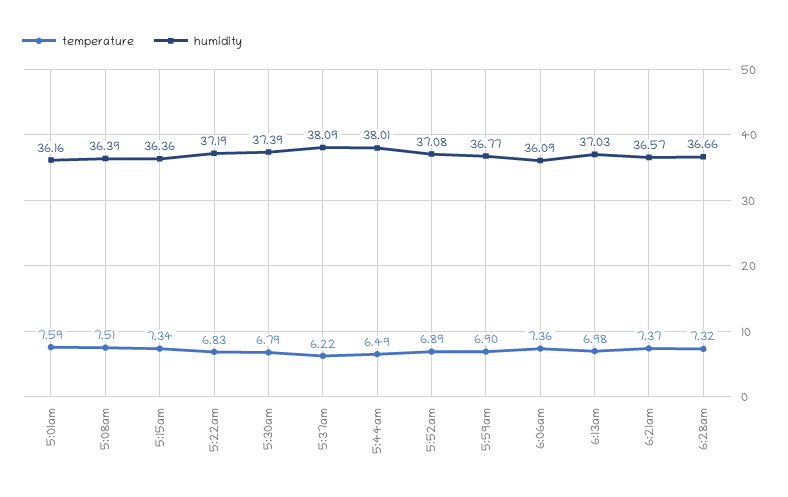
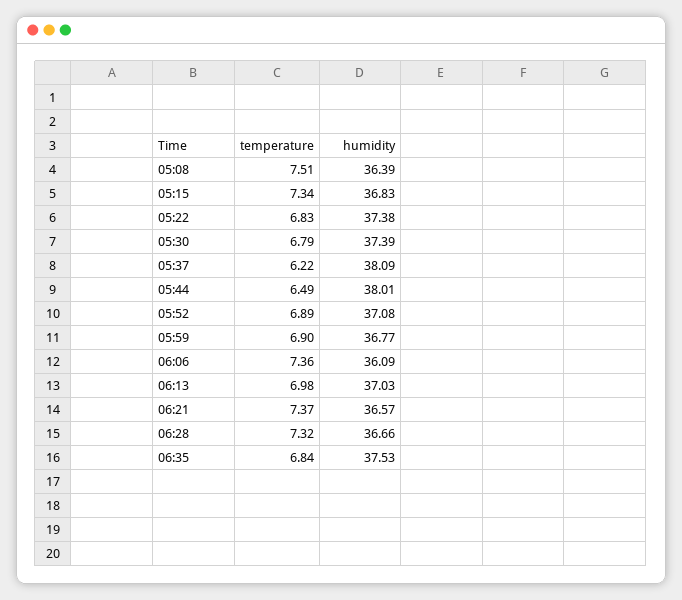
temperature, 5:01am: 7.59 -> none
humidity, 5:01am: 36.16 -> none
humidity, 5:15am: 36.36 -> 36.83
humidity, 5:22am: 37.19 -> 37.38
temperature, 06:35: none -> 6.84
humidity, 06:35: none -> 37.53

